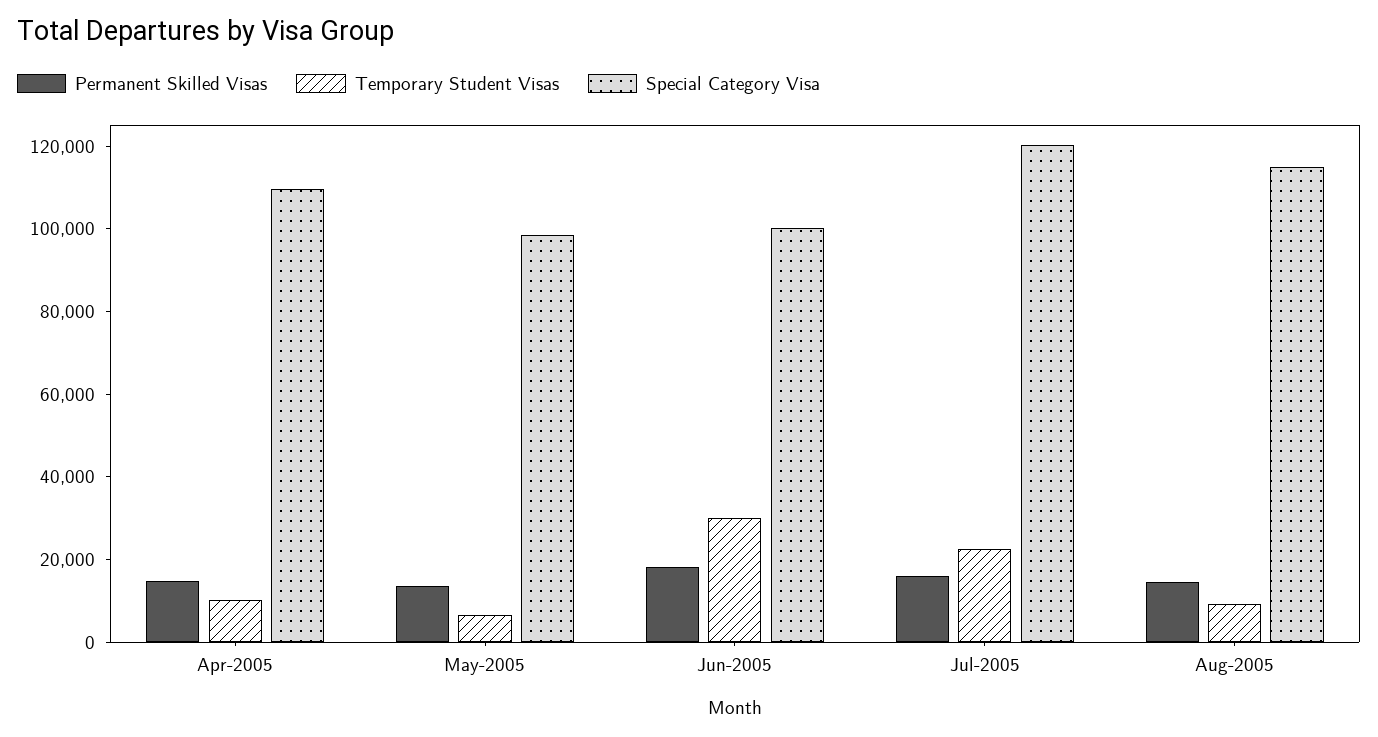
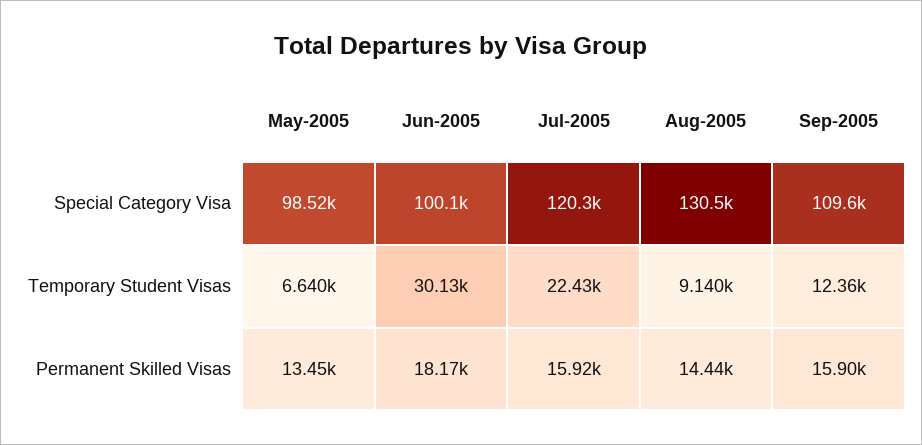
Permanent Skilled Visas, Apr-2005: 15000 -> none
Temporary Student Visas, Apr-2005: 10000 -> none
Special Category Visa, Apr-2005: 110000 -> none
Special Category Visa, Aug-2005: 115000 -> 130500
Special Category Visa, Sep-2005: none -> 109600
Temporary Student Visas, Sep-2005: none -> 12360
Permanent Skilled Visas, Sep-2005: none -> 15900

